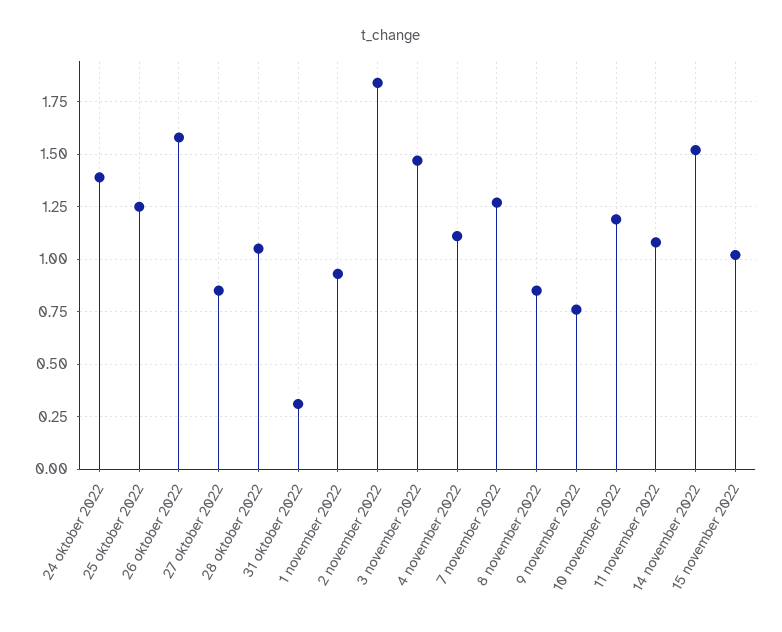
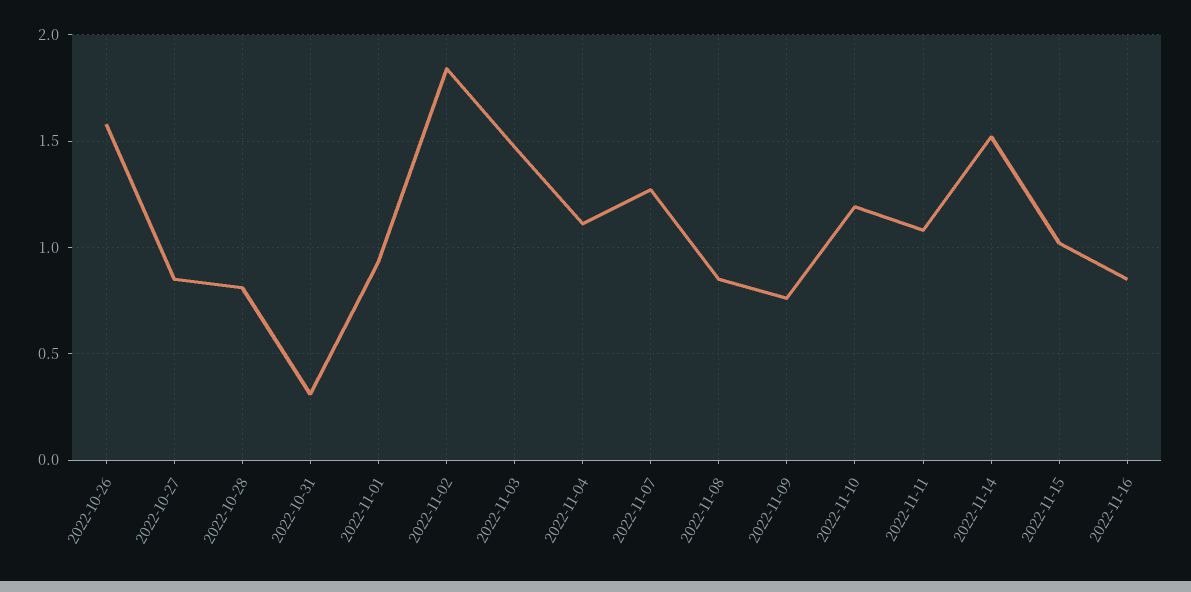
24 oktober 2022: 1.4 -> none
25 oktober 2022: 1.25 -> none
28 oktober 2022: 1.05 -> 0.8
2022-11-16: none -> 0.85

